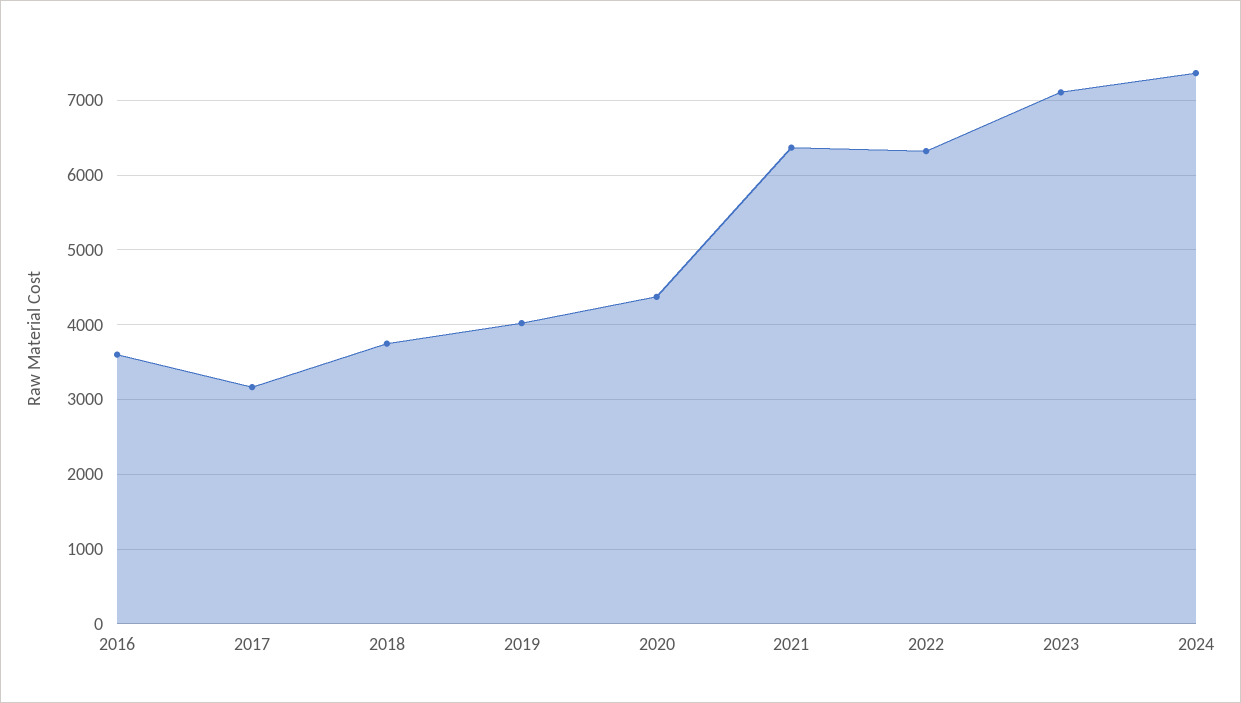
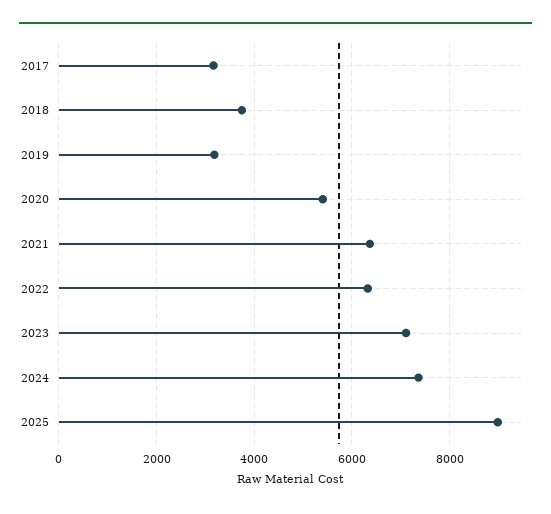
2016: 3600 -> none
2019: 4000 -> 3200
2020: 4400 -> 5400
2025: none -> 9000

